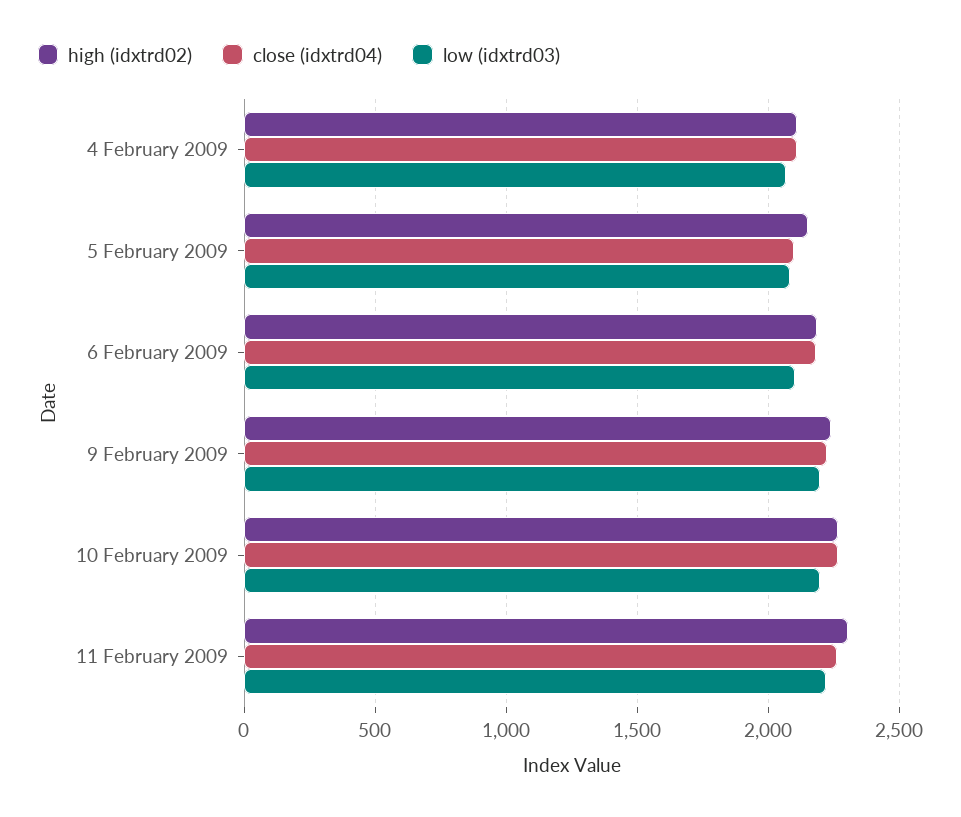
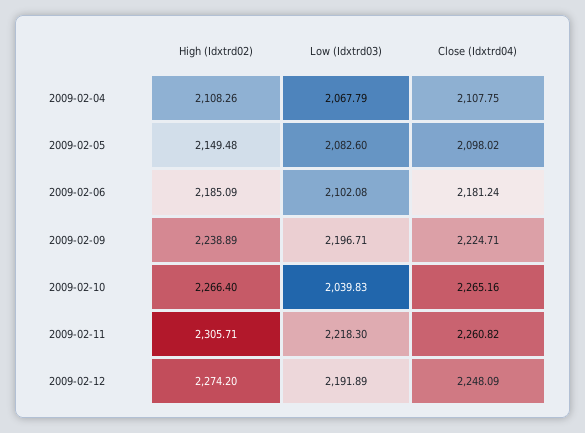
low (idxtrd03), 10 February 2009: 2200 -> 2039.83
high (idxtrd02), 2009-02-12: none -> 2274.2
low (idxtrd03), 2009-02-12: none -> 2191.89
close (idxtrd04), 2009-02-12: none -> 2248.09

